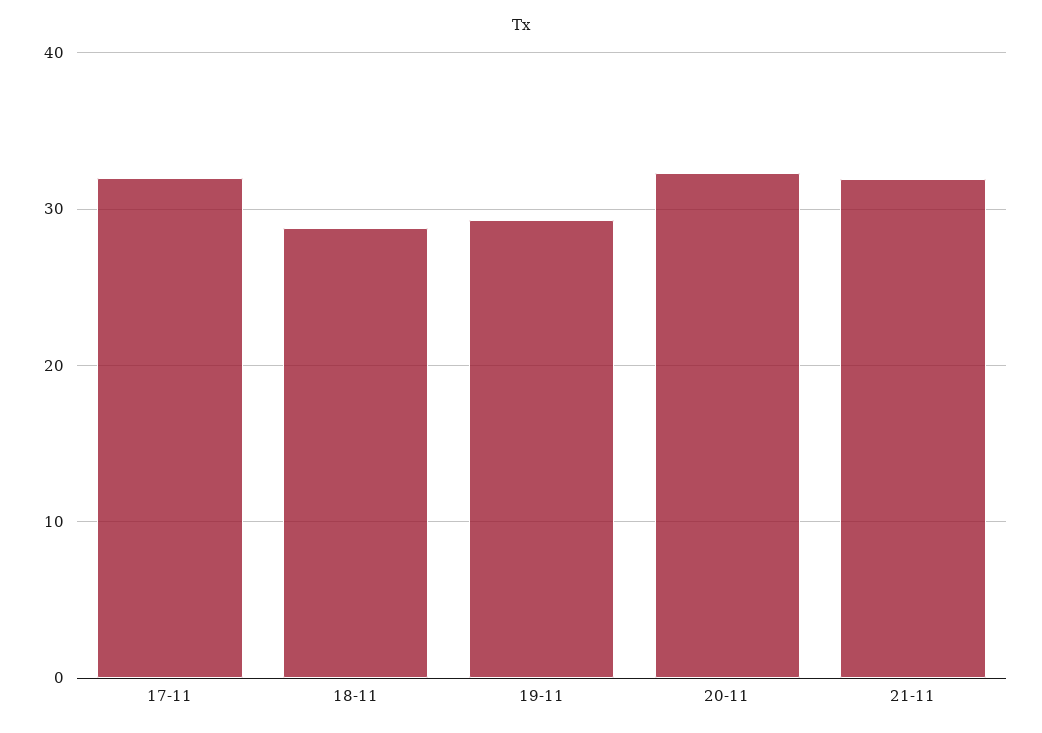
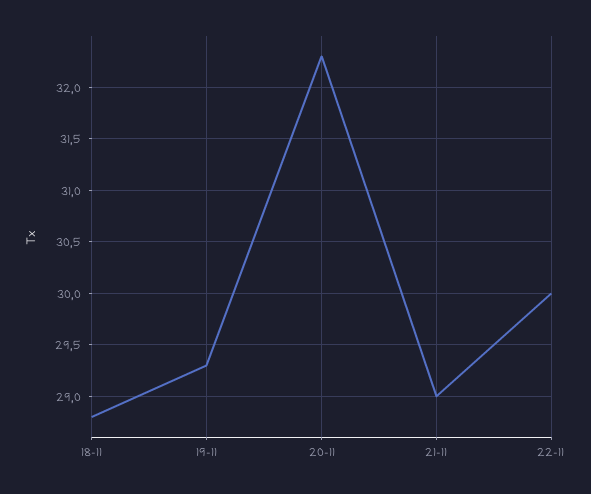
17-11: 32 -> none
21-11: 32 -> 29
22-11: none -> 30

